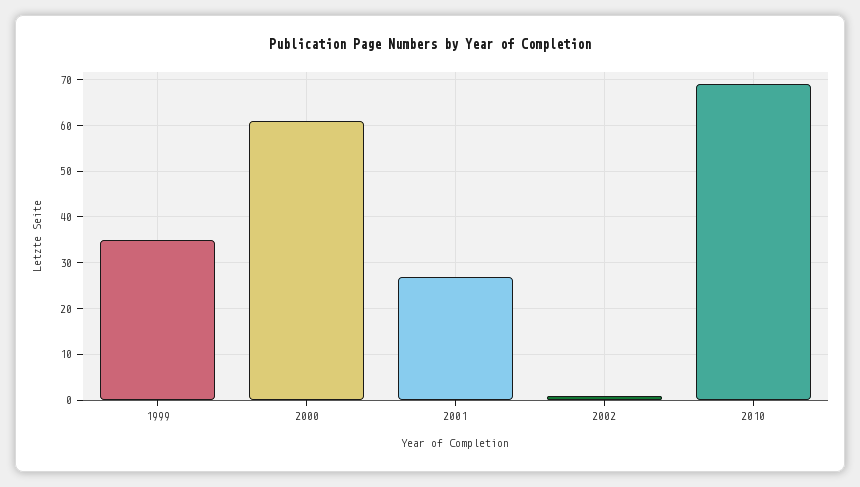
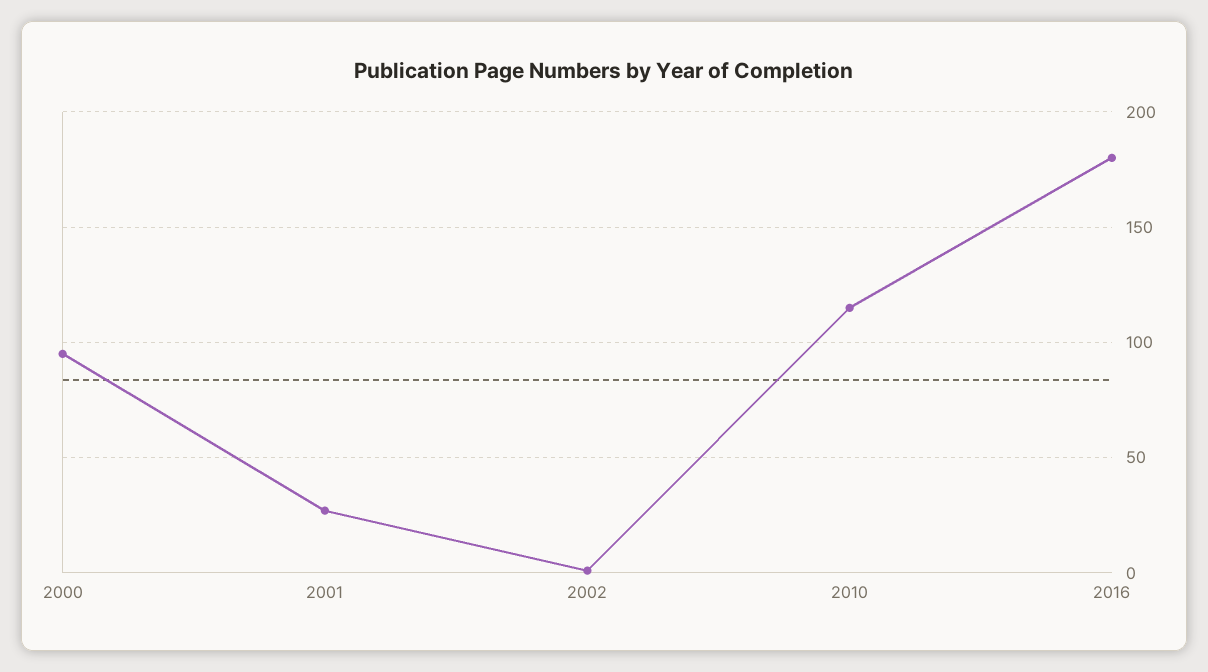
1999: 35 -> none
2000: 60 -> 95
2010: 70 -> 115
2016: none -> 180

